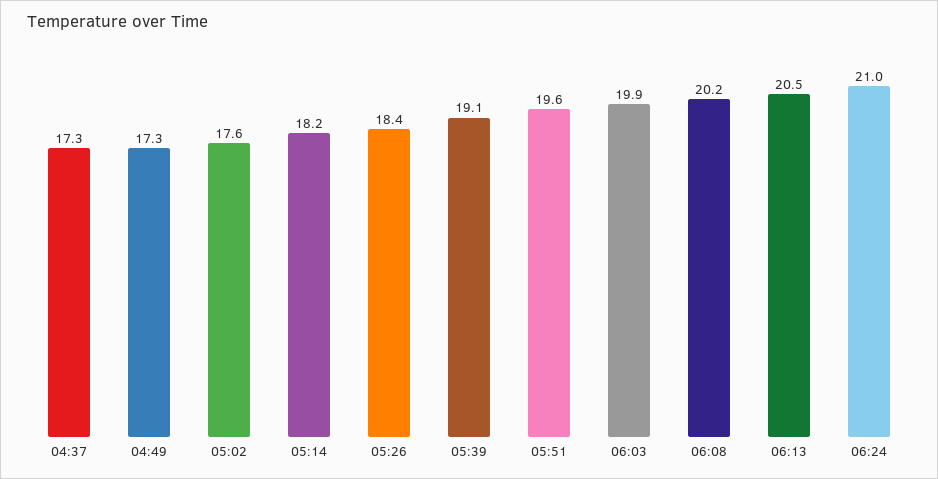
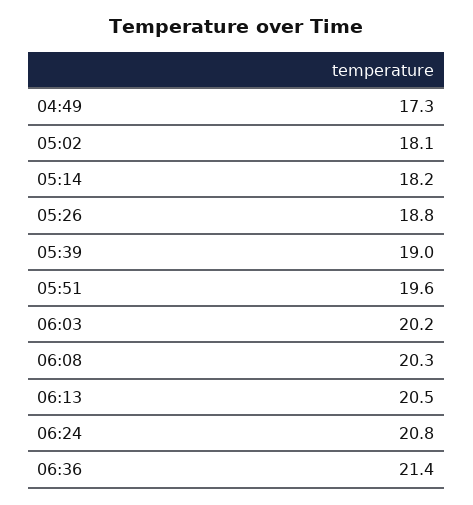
04:37: 17.3 -> none
05:02: 17.6 -> 18.1
05:26: 18.4 -> 18.8
05:39: 19.1 -> 19
06:03: 19.9 -> 20.2
06:08: 20.2 -> 20.3
06:24: 21 -> 20.8
06:36: none -> 21.4

